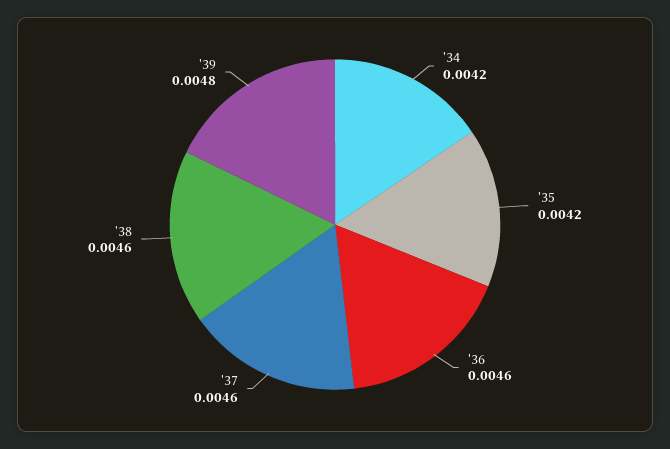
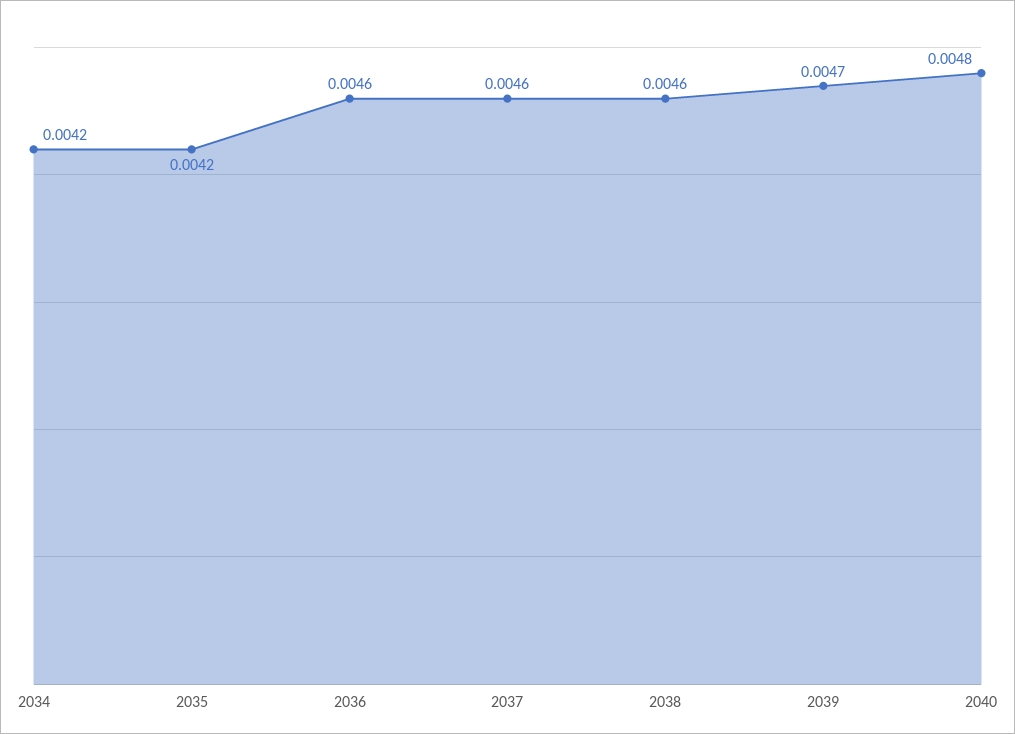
'39: 0.0048 -> 0.0047
2040: none -> 0.0048

